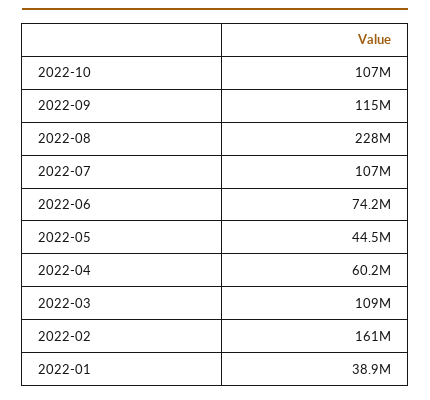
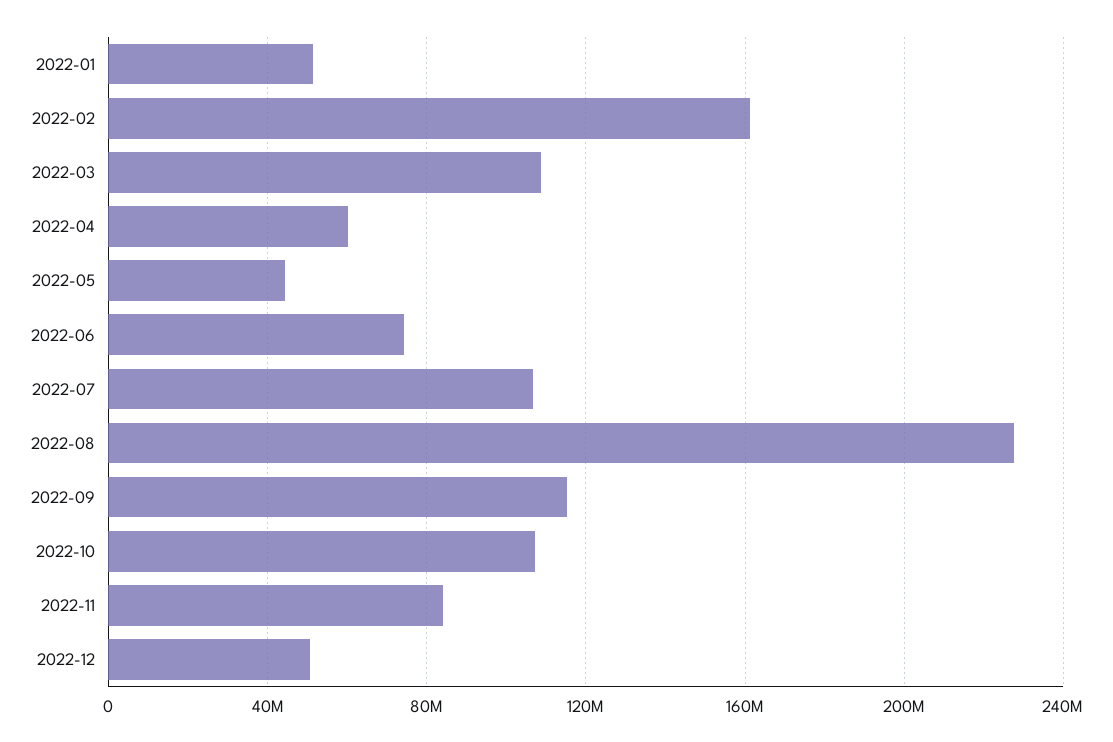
2022-01: 38900000 -> 50000000
2022-11: none -> 85000000
2022-12: none -> 50000000

